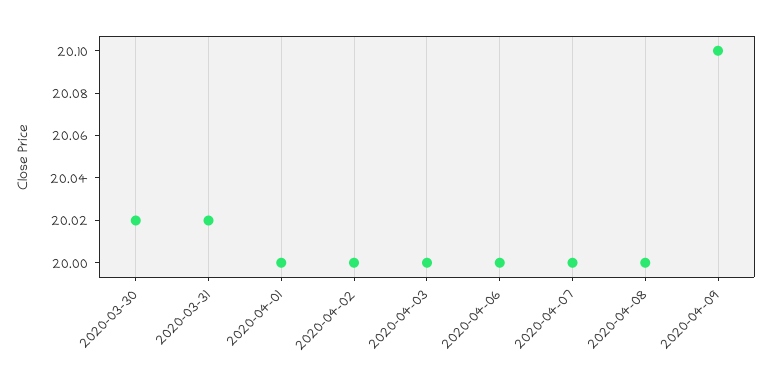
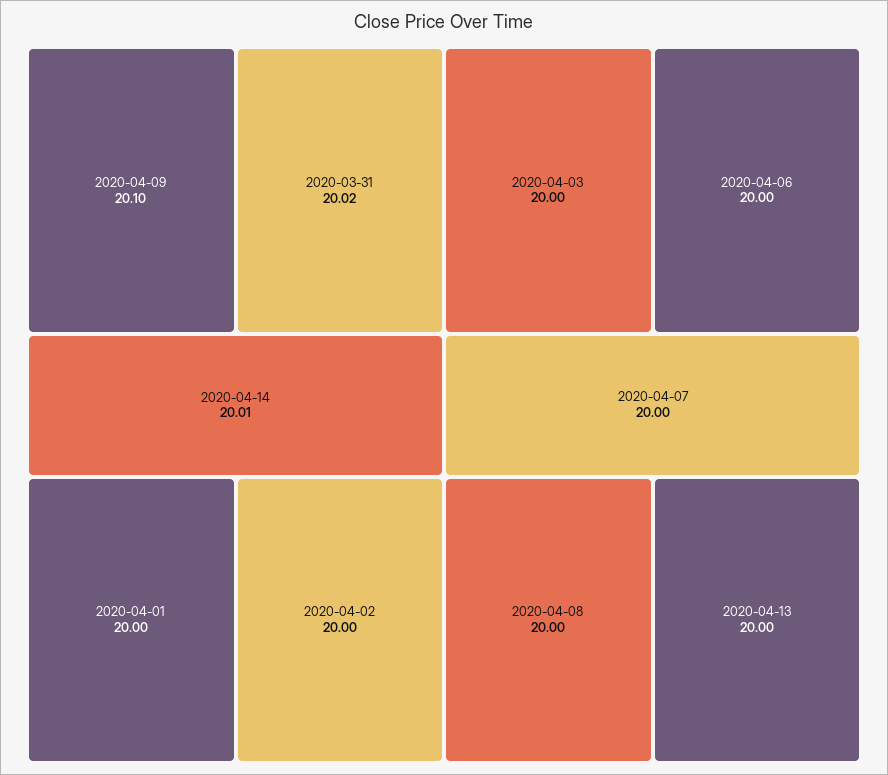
2020-03-30: 20.02 -> none
2020-04-14: none -> 20.01
2020-04-13: none -> 20

